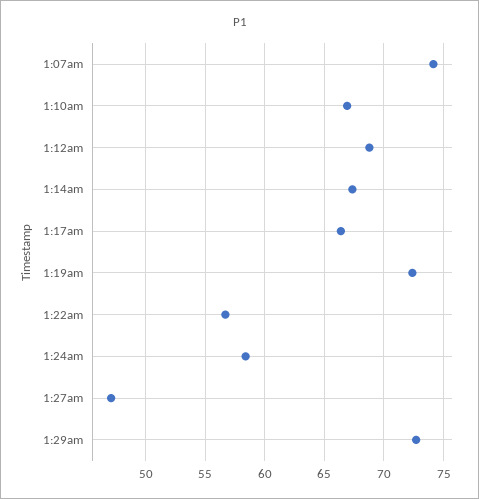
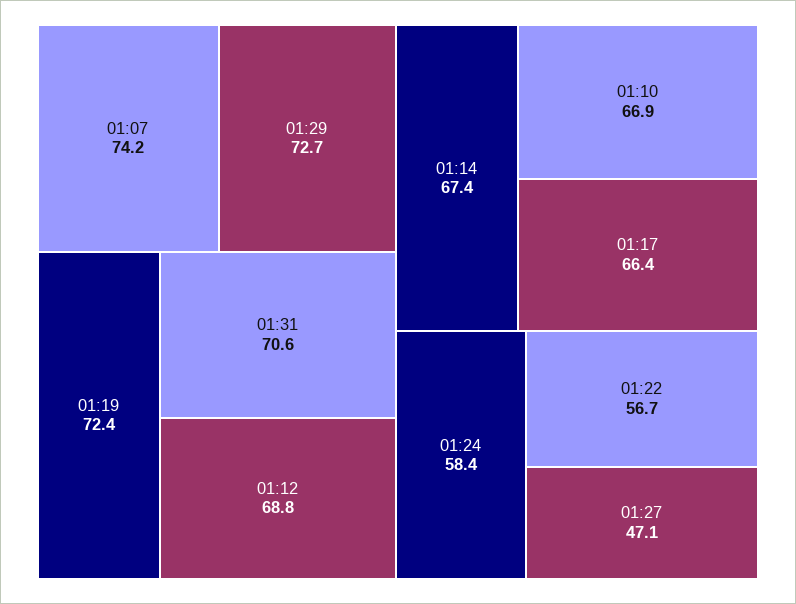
01:31: none -> 70.6

